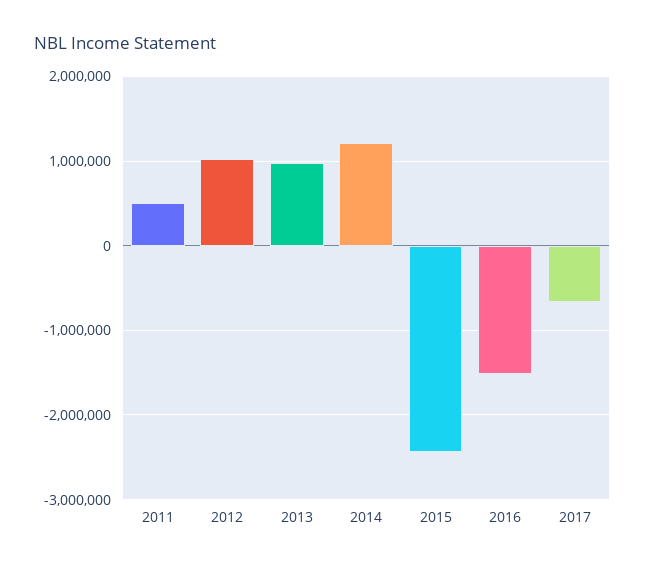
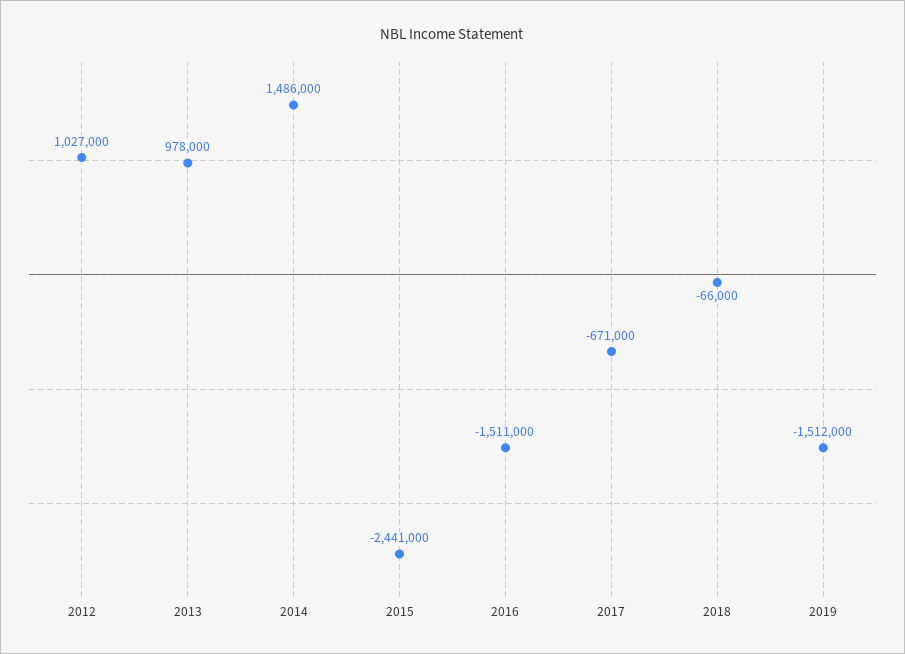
2011: 500000 -> none
2014: 1200000 -> 1486000
2018: none -> -66000
2019: none -> -1512000

